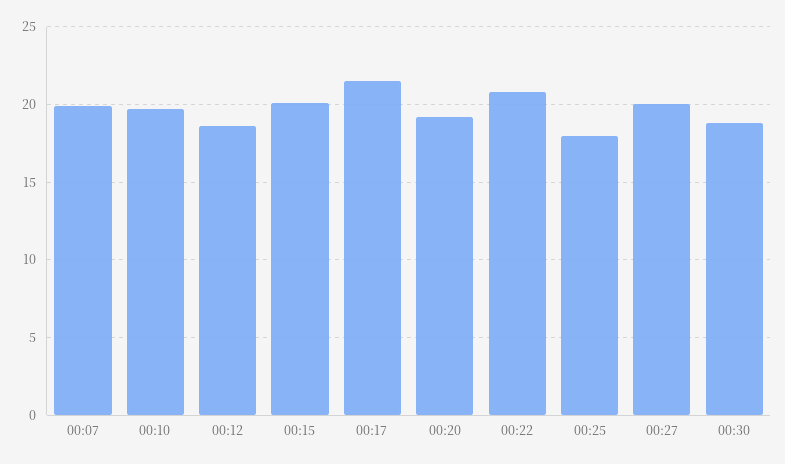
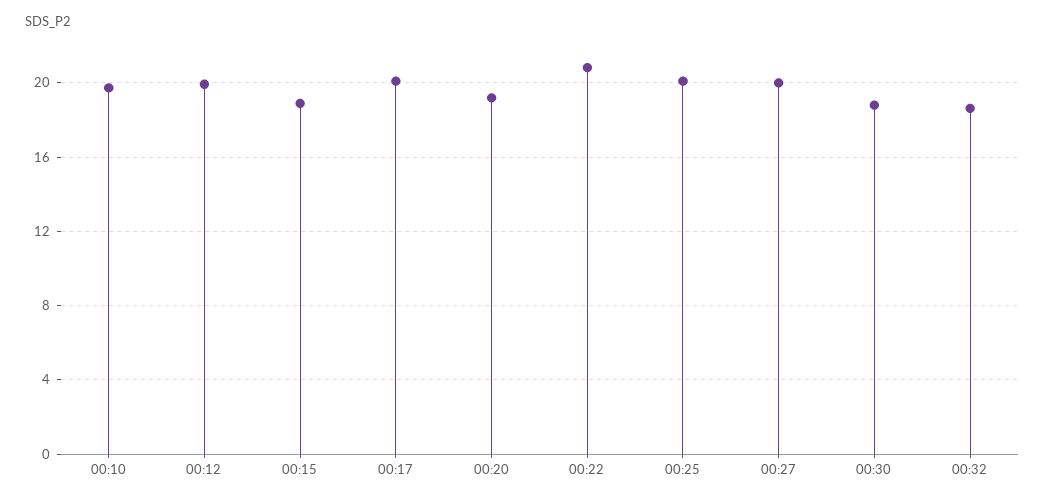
00:07: 20 -> none
00:12: 18.5 -> 20
00:15: 20 -> 19
00:17: 21.5 -> 20
00:25: 18 -> 20
00:32: none -> 18.5

